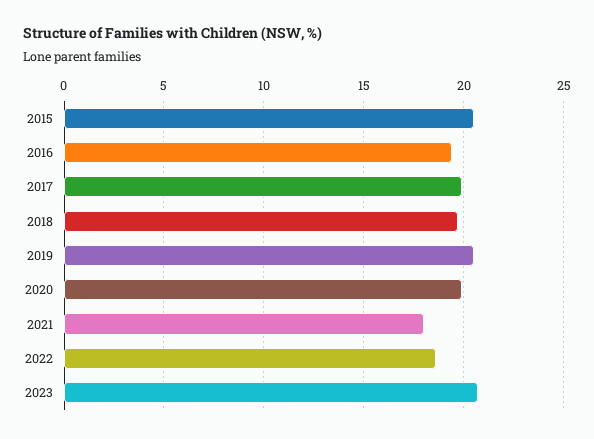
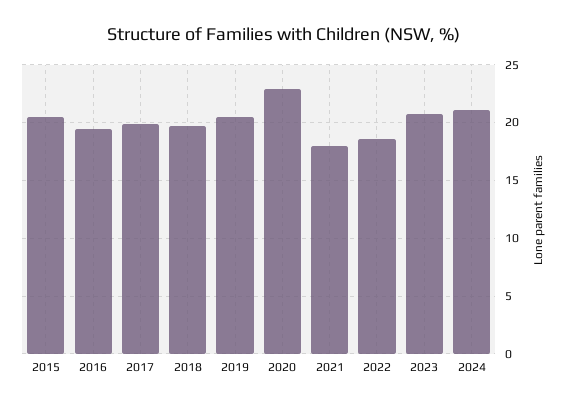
2020: 20 -> 23
2024: none -> 21

